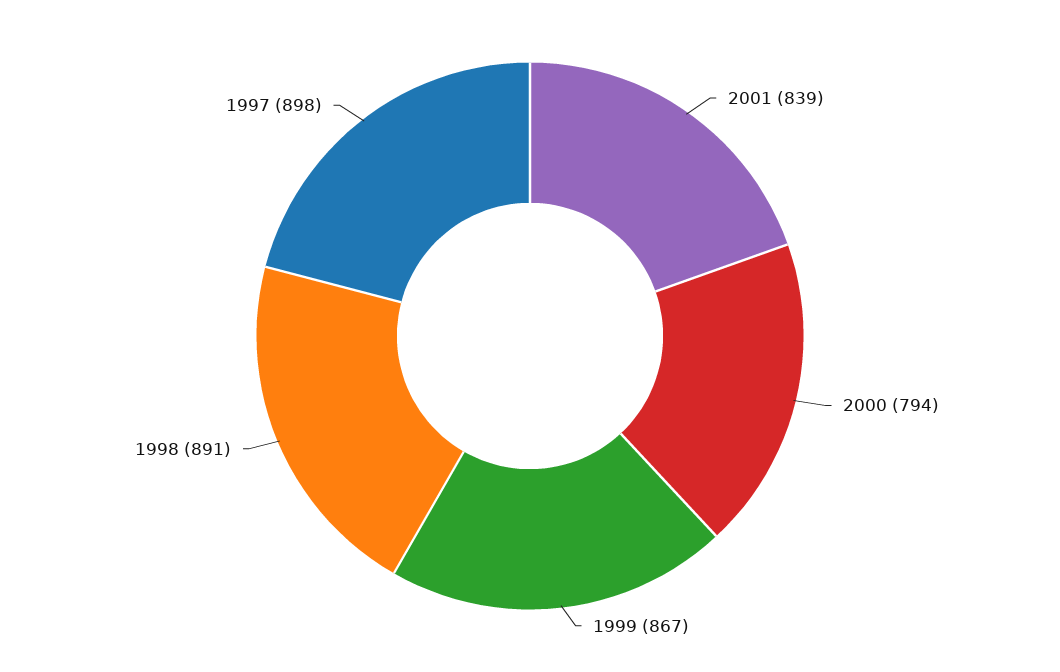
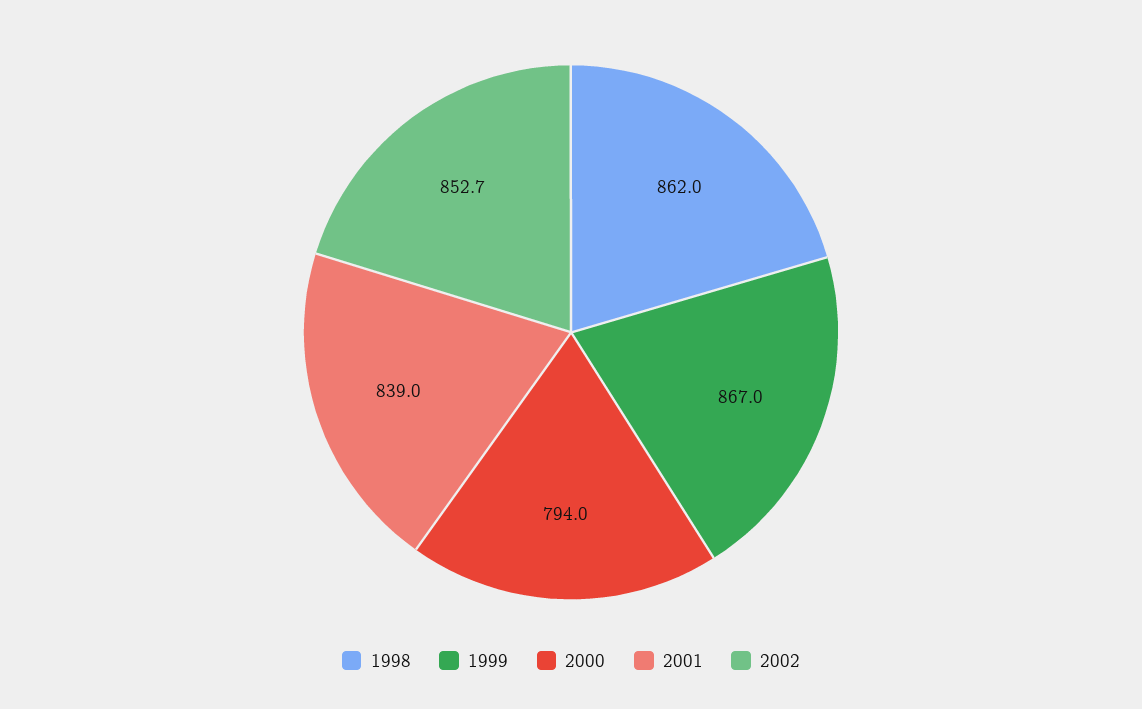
1998: 891 -> 862
1997: 898 -> none
2002: none -> 852.7

